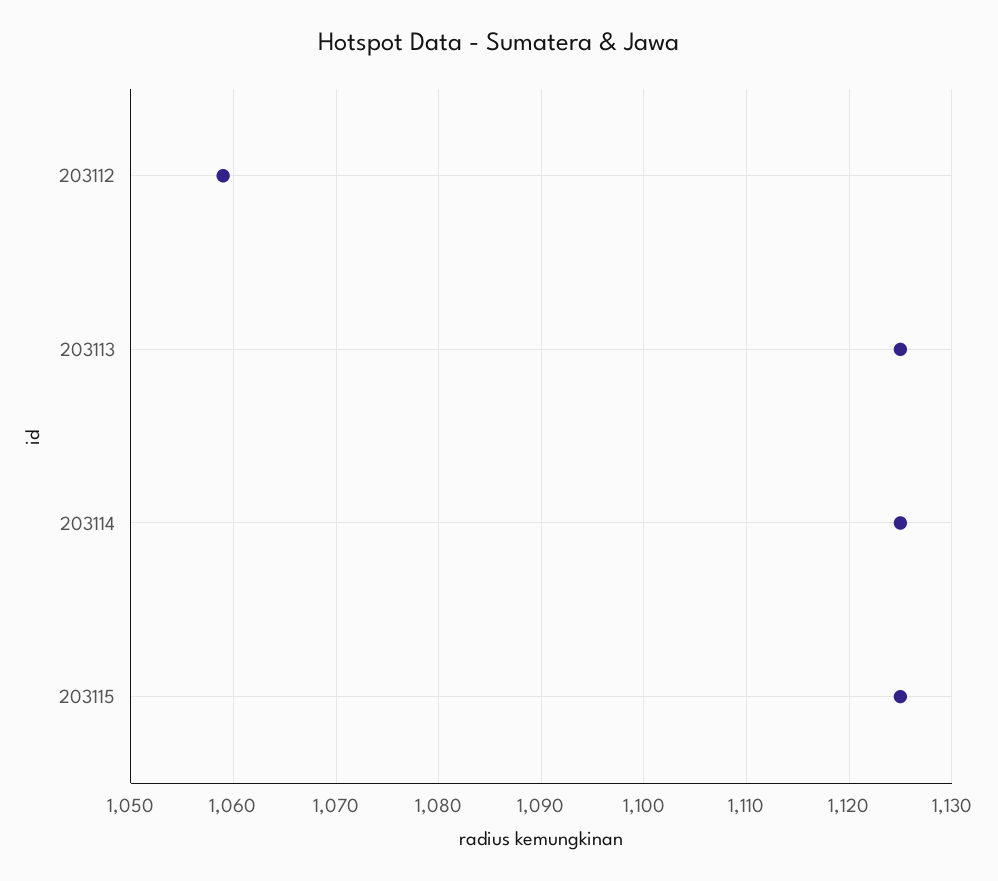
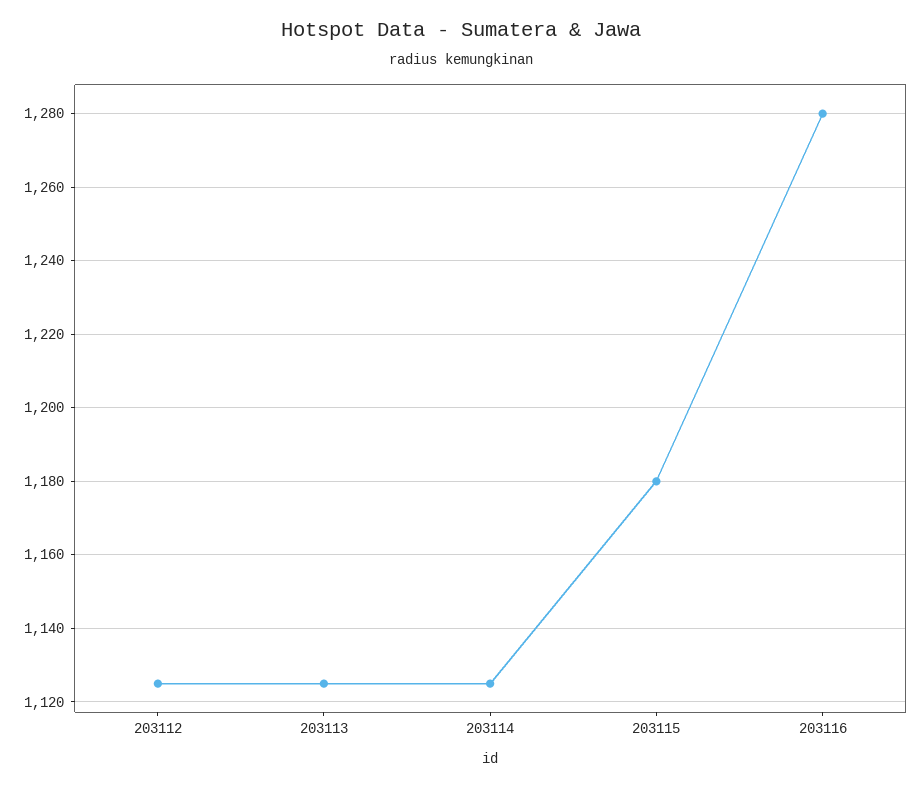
203112: 1059 -> 1125
203115: 1125 -> 1180
203116: none -> 1280

